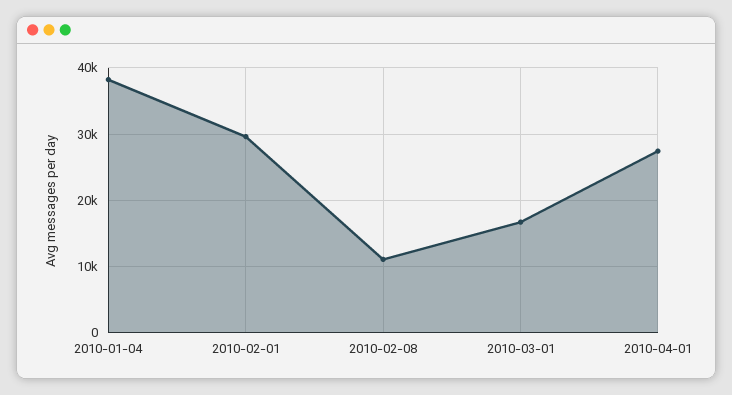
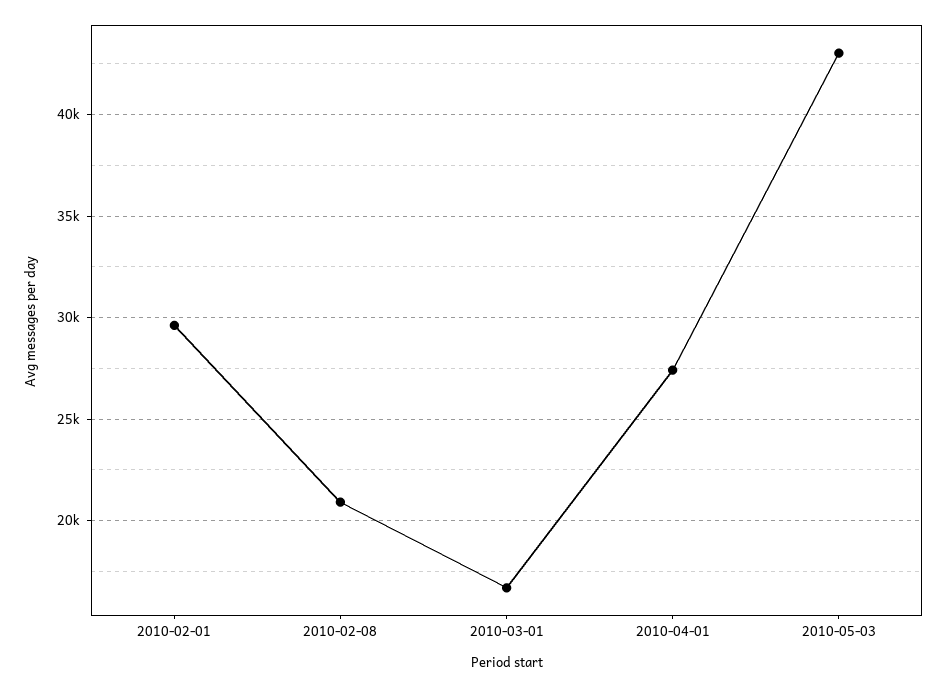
2010-01-04: 38000 -> none
2010-02-08: 11000 -> 21000
2010-05-03: none -> 43000

